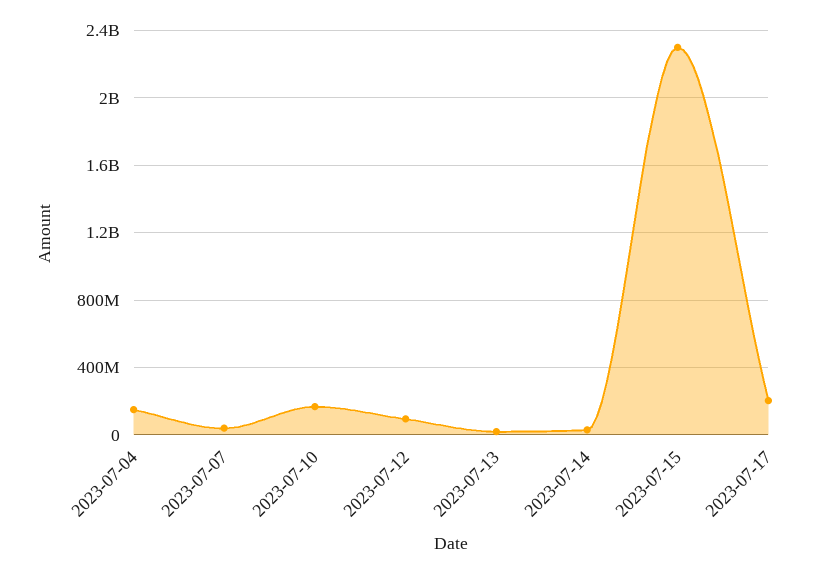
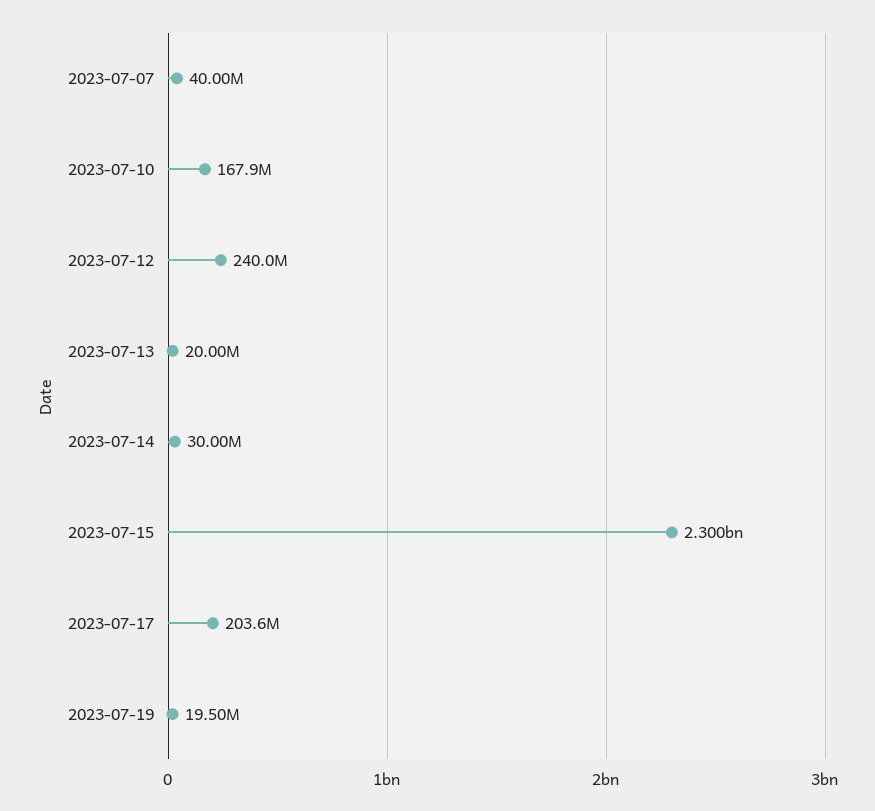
2023-07-04: 150000000 -> none
2023-07-12: 100000000 -> 240000000
2023-07-19: none -> 19500000

